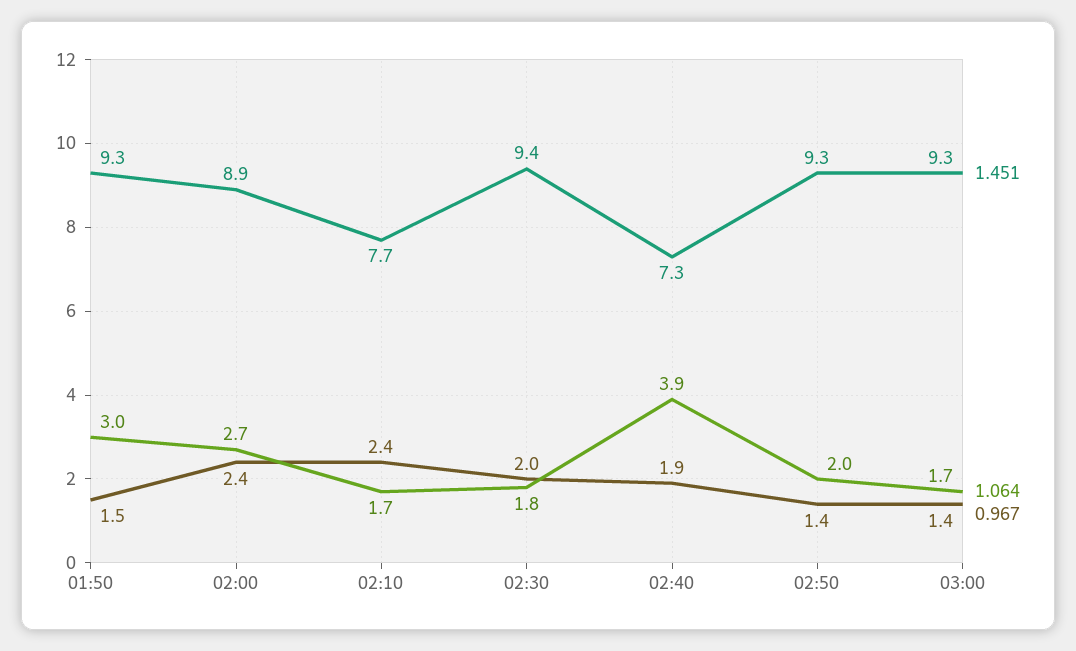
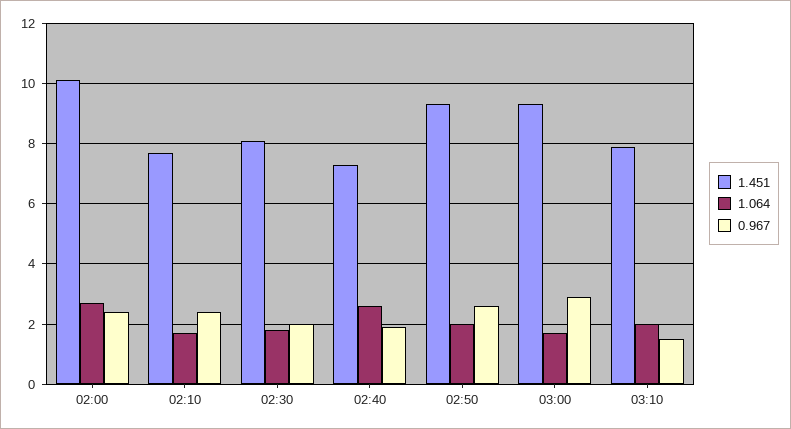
1.451, 01:50: 9.3 -> none
1.064, 01:50: 3 -> none
0.967, 01:50: 1.5 -> none
1.451, 02:00: 8.9 -> 10
1.451, 02:30: 9.4 -> 8
1.064, 02:40: 3.9 -> 2.5
0.967, 02:50: 1.4 -> 2.5
0.967, 03:00: 1.4 -> 3
1.451, 03:10: none -> 8
1.064, 03:10: none -> 2
0.967, 03:10: none -> 1.5

